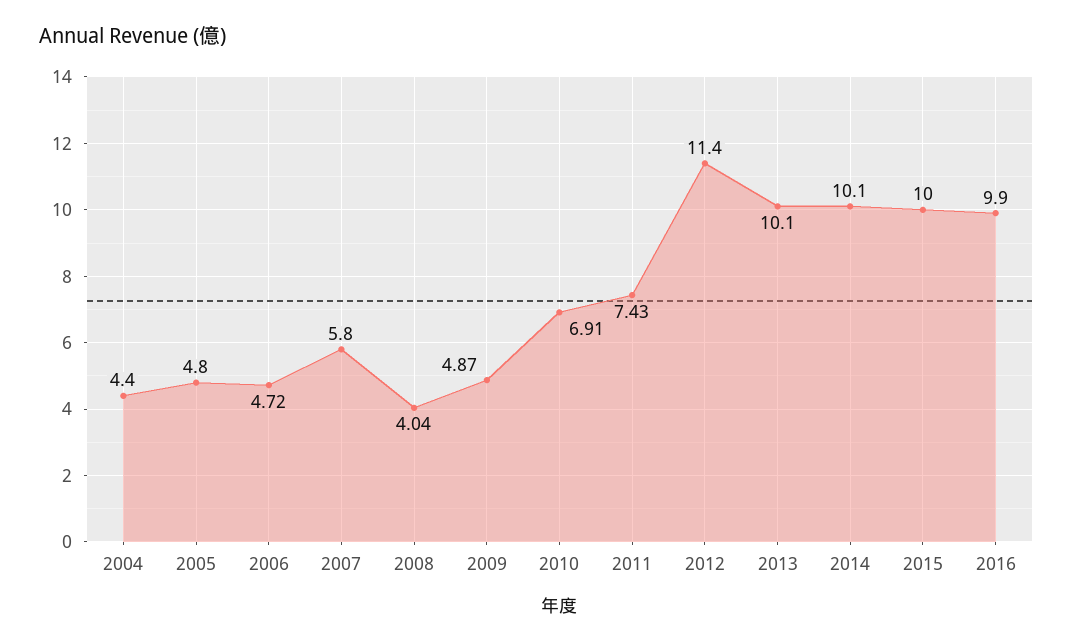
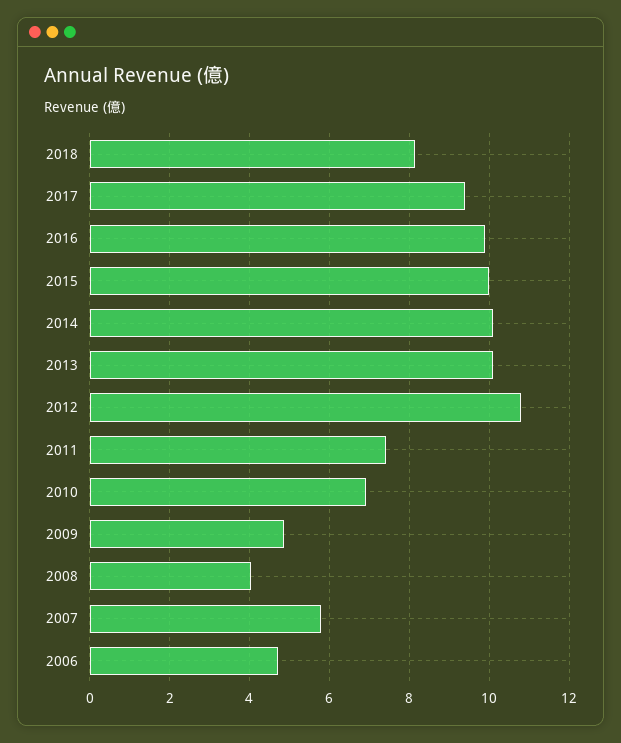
2004: 4.4 -> none
2005: 4.8 -> none
2012: 11.4 -> 10.8
2018: none -> 8.2
2017: none -> 9.4

